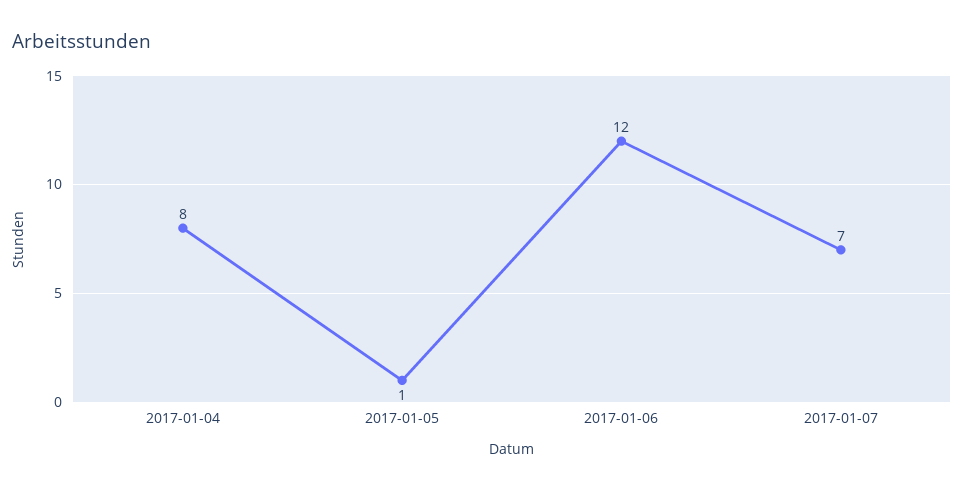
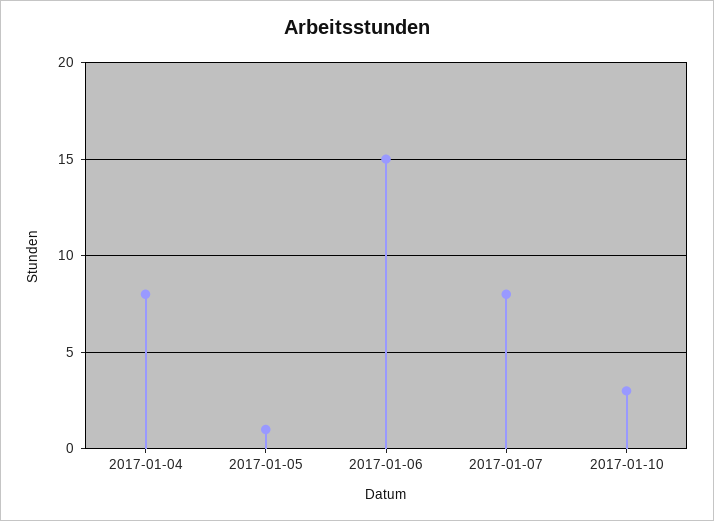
2017-01-06: 12 -> 15
2017-01-07: 7 -> 8
2017-01-10: none -> 3

